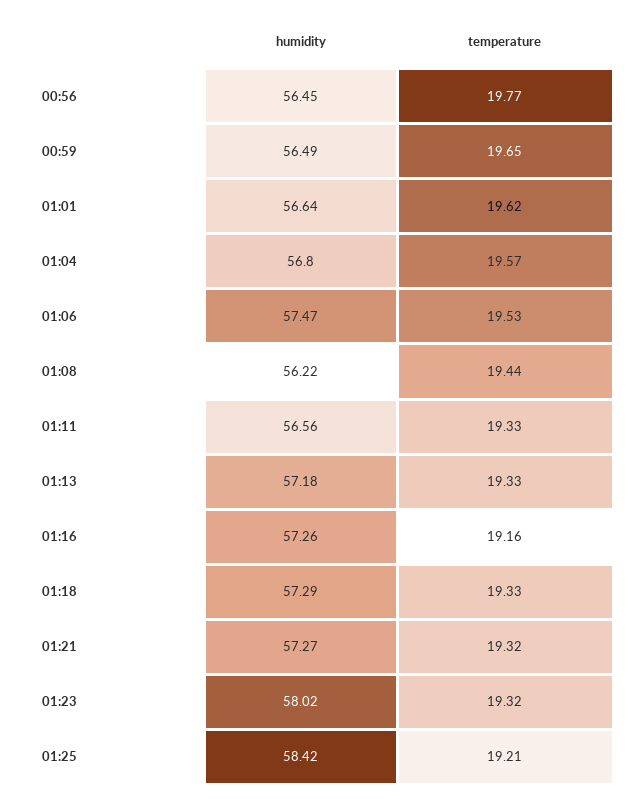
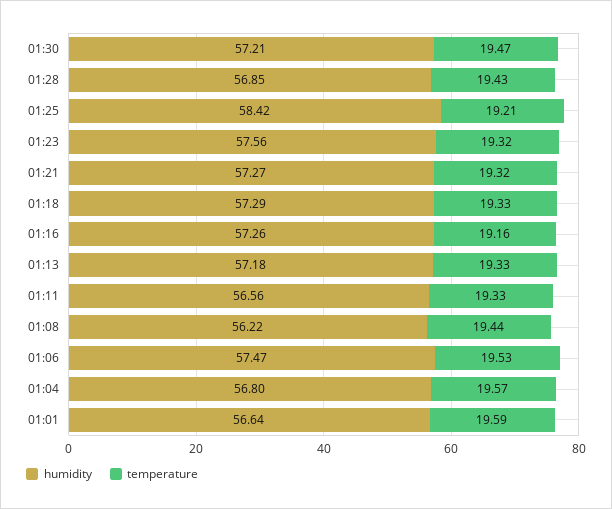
humidity, 00:56: 56.45 -> none
temperature, 00:56: 19.77 -> none
humidity, 00:59: 56.49 -> none
temperature, 00:59: 19.65 -> none
temperature, 01:01: 19.62 -> 19.59
humidity, 01:23: 58.02 -> 57.56
humidity, 01:30: none -> 57.21
temperature, 01:30: none -> 19.47
humidity, 01:28: none -> 56.85
temperature, 01:28: none -> 19.43

